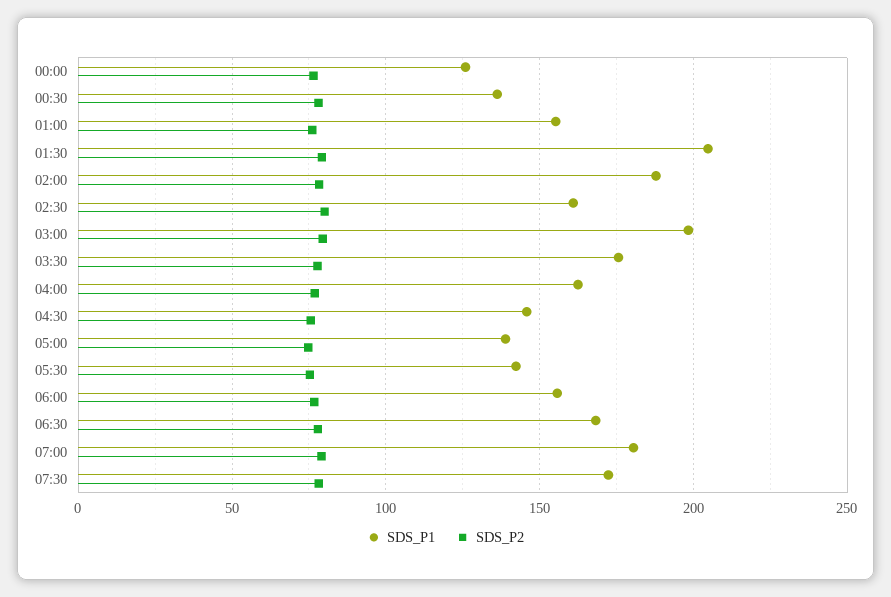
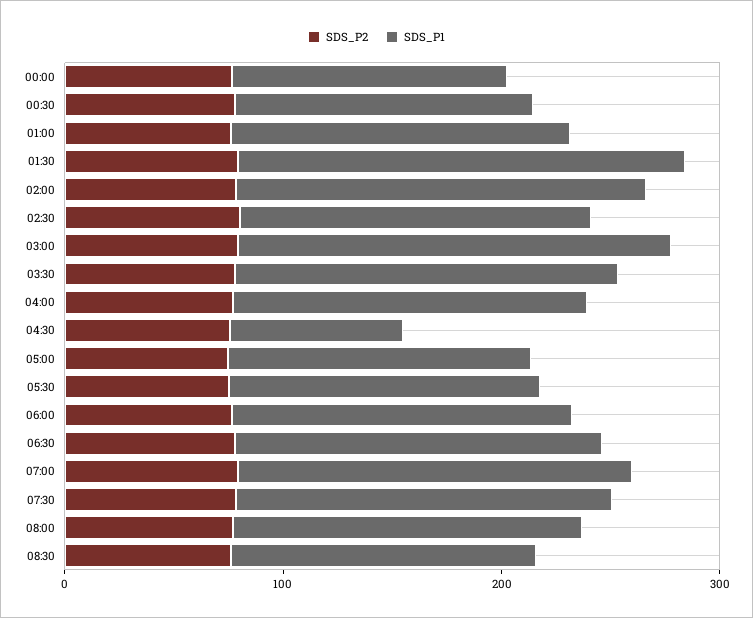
SDS_P1, 04:30: 145 -> 80
SDS_P2, 08:00: none -> 80
SDS_P1, 08:00: none -> 160
SDS_P2, 08:30: none -> 80
SDS_P1, 08:30: none -> 140

